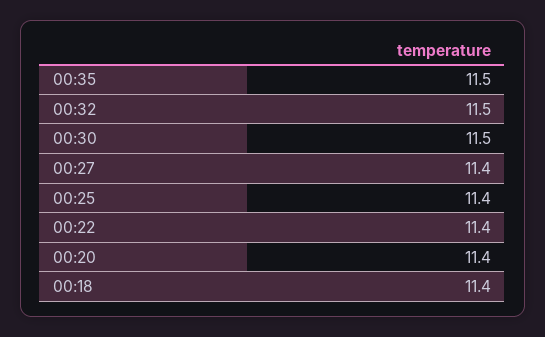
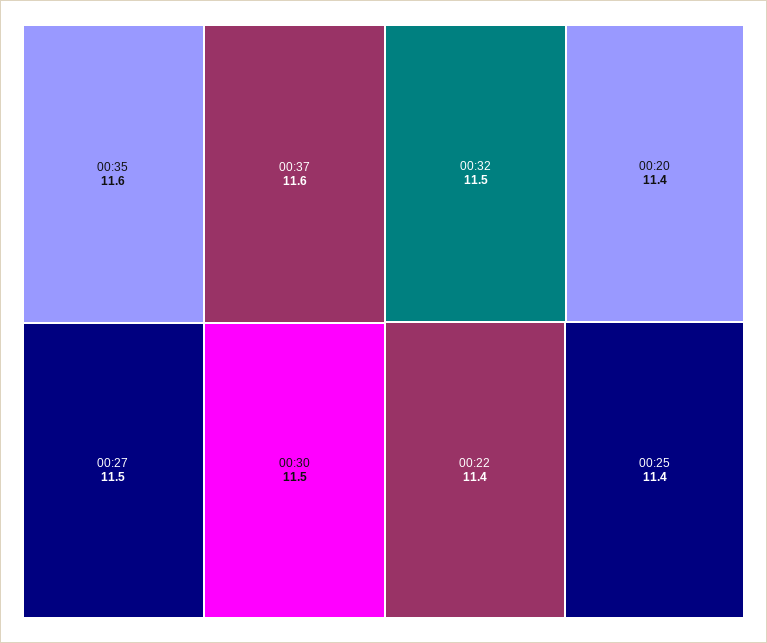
00:35: 11.5 -> 11.6
00:27: 11.4 -> 11.5
00:18: 11.4 -> none
00:37: none -> 11.6

